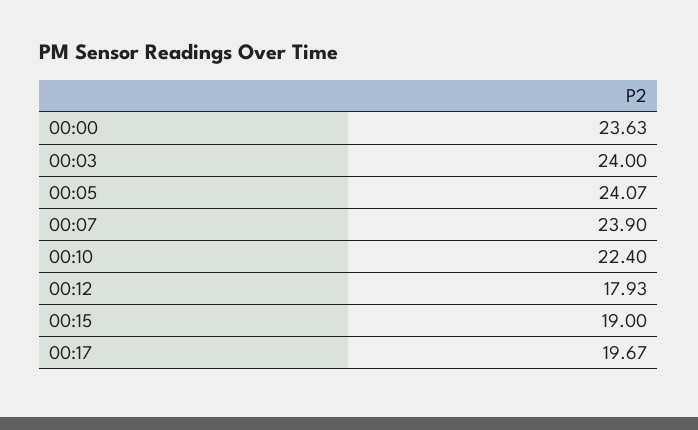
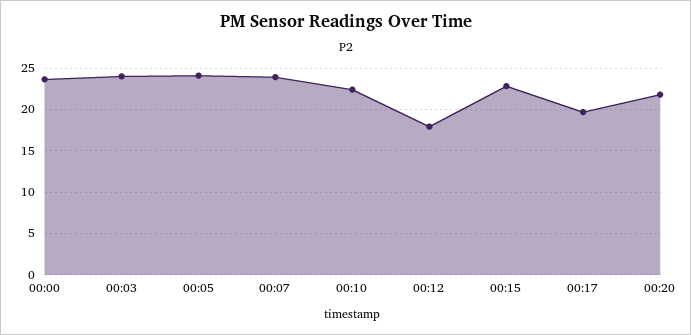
00:15: 19 -> 23
00:20: none -> 22

